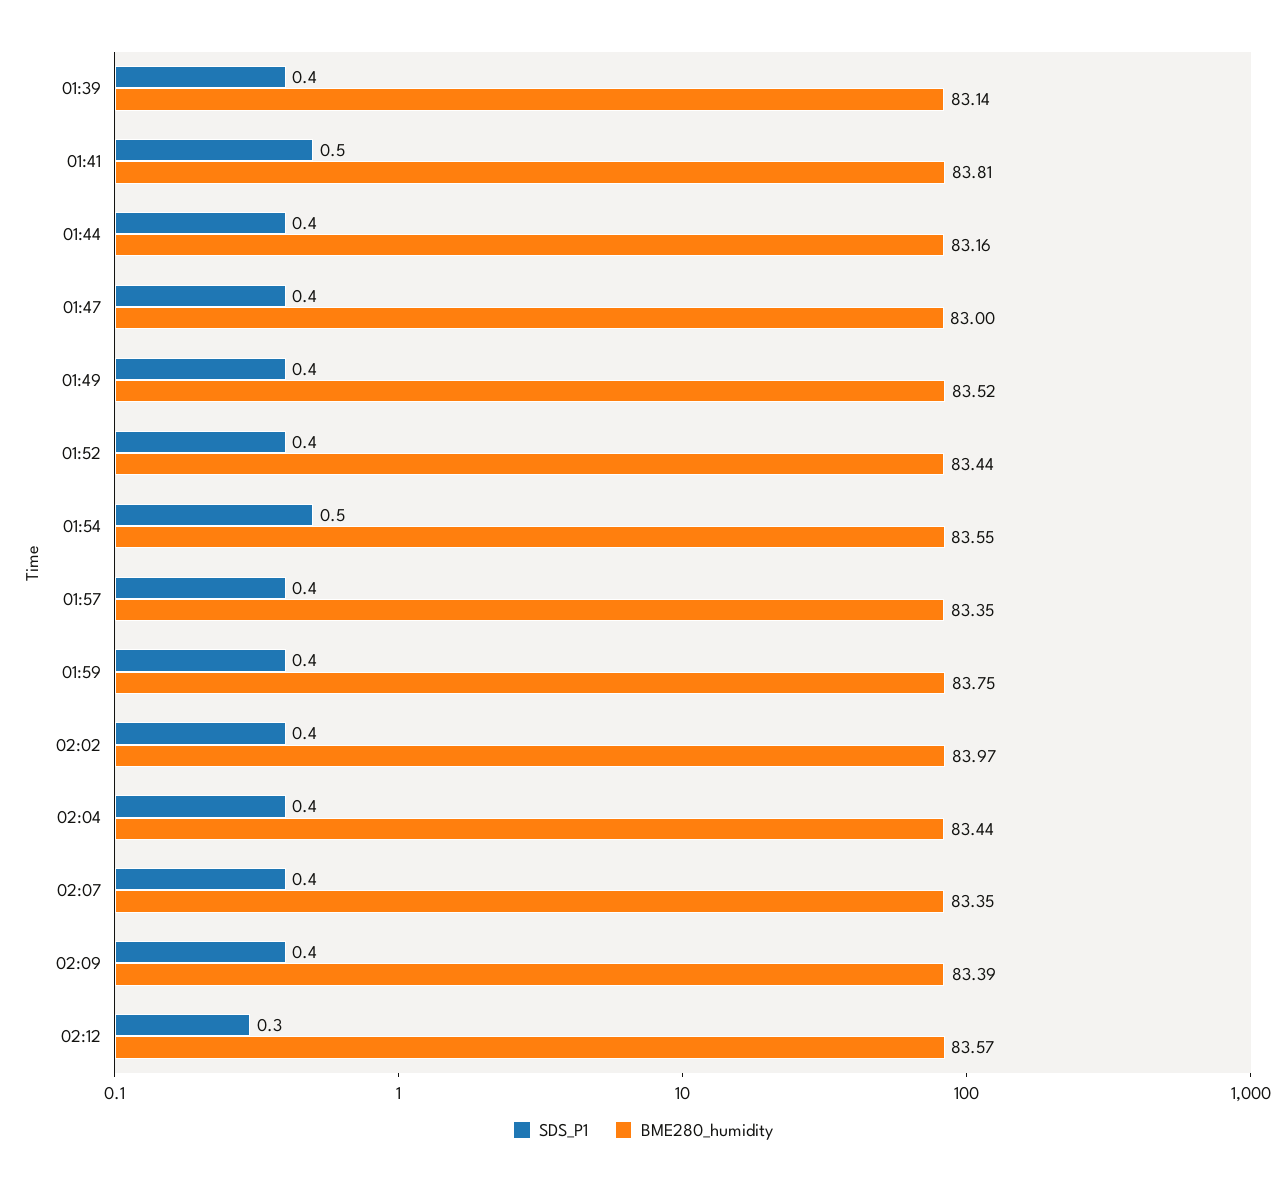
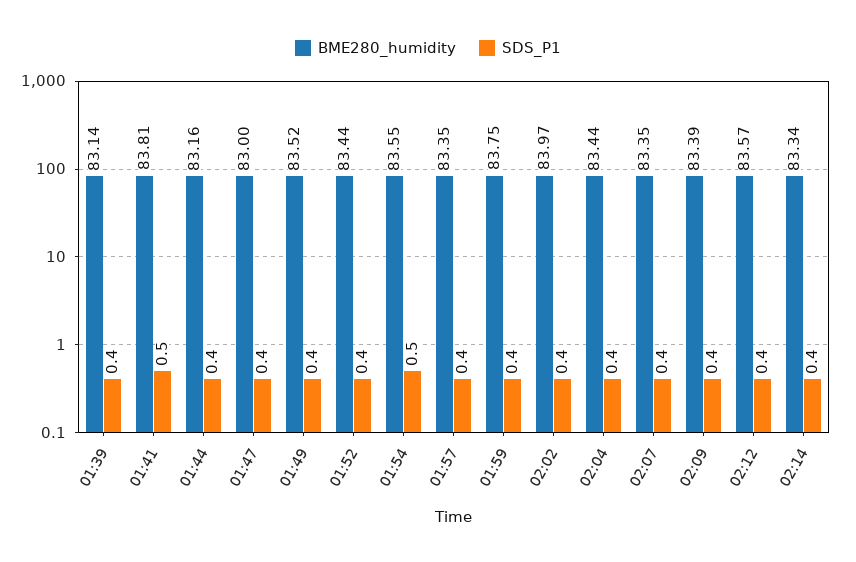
SDS_P1, 02:12: 0.3 -> 0.4
BME280_humidity, 02:14: none -> 83.34
SDS_P1, 02:14: none -> 0.4

